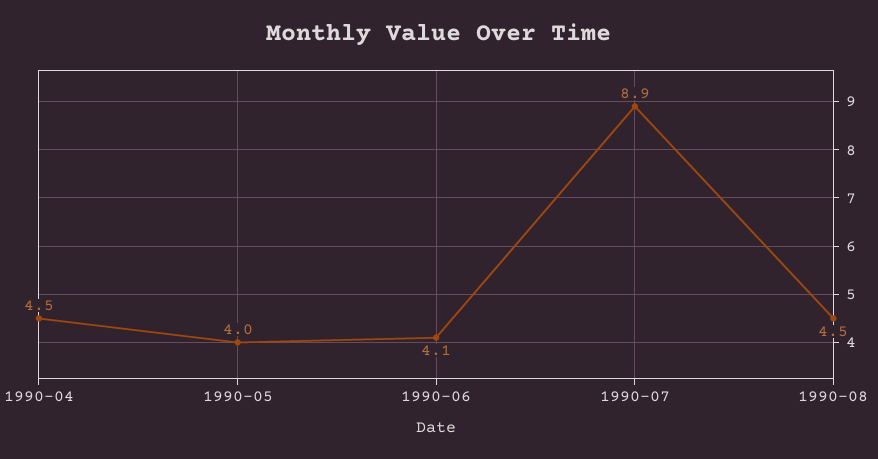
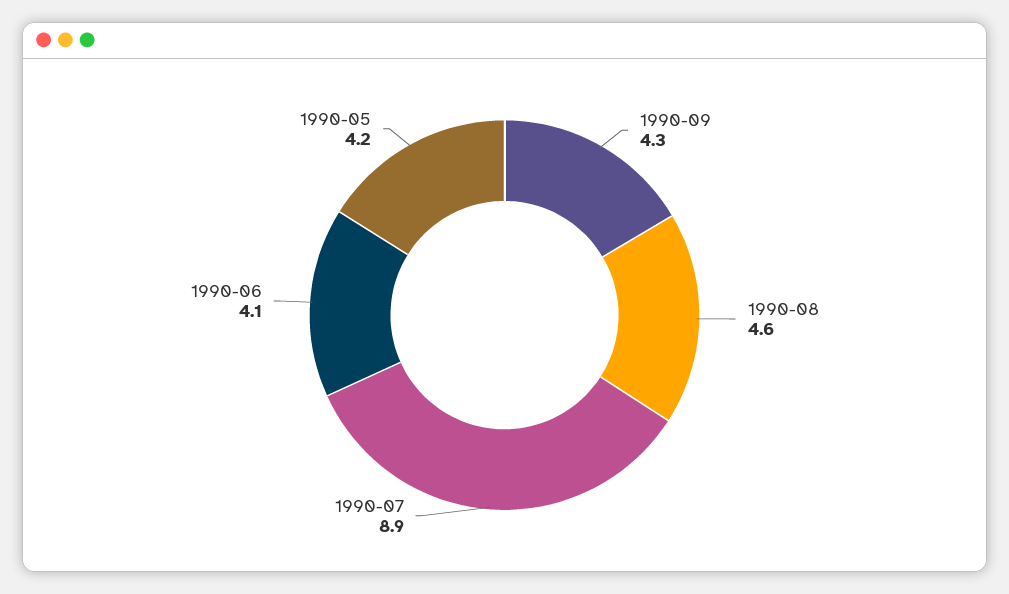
1990-04: 4.5 -> none
1990-05: 4 -> 4.2
1990-08: 4.5 -> 4.6
1990-09: none -> 4.3

